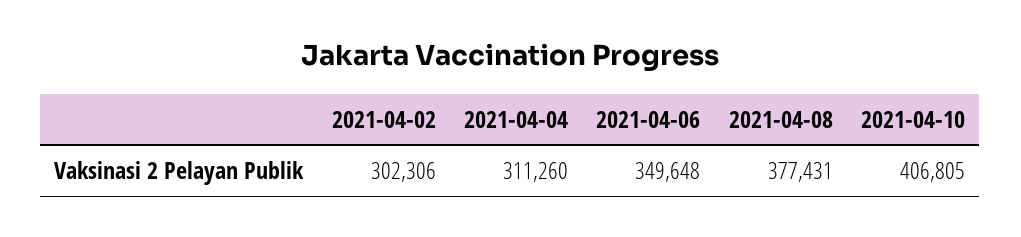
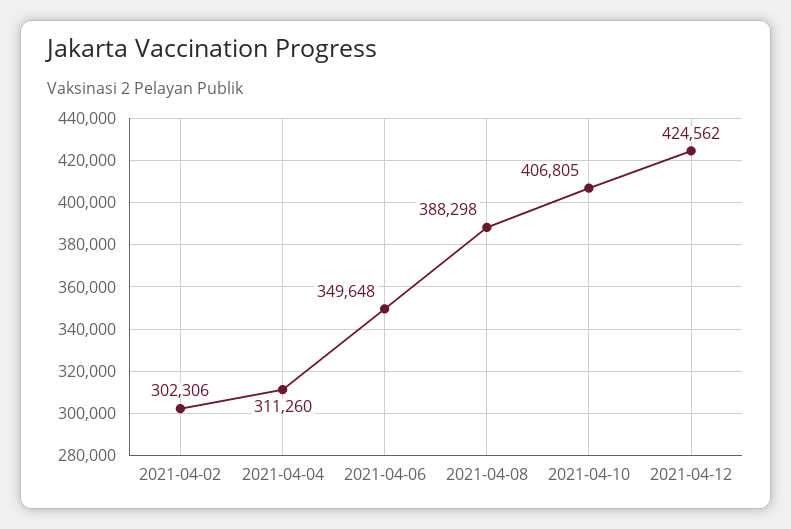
2021-04-08: 377431 -> 388298
2021-04-12: none -> 424562

